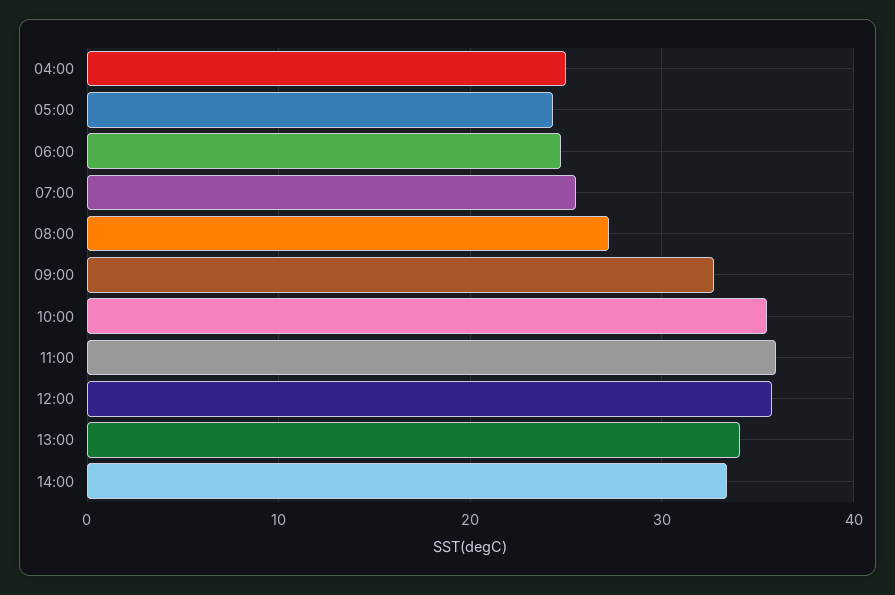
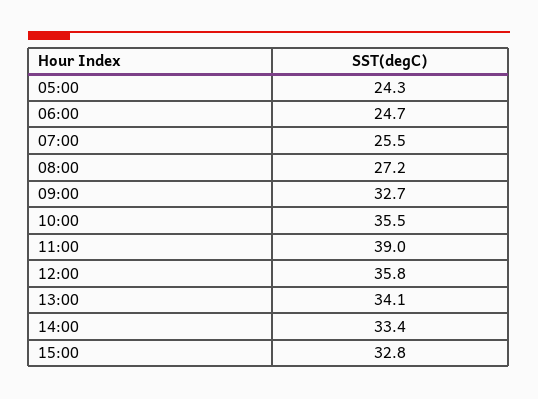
04:00: 25 -> none
11:00: 36 -> 39
15:00: none -> 32.8

